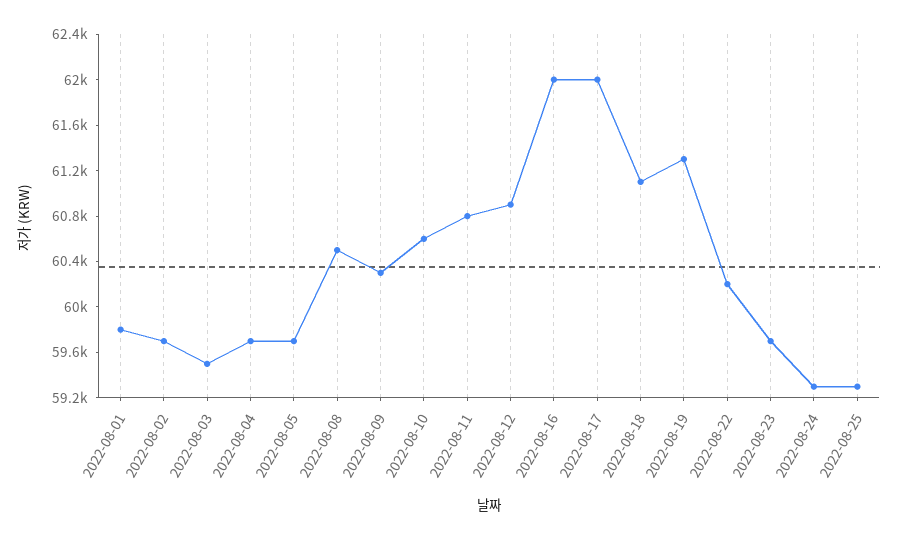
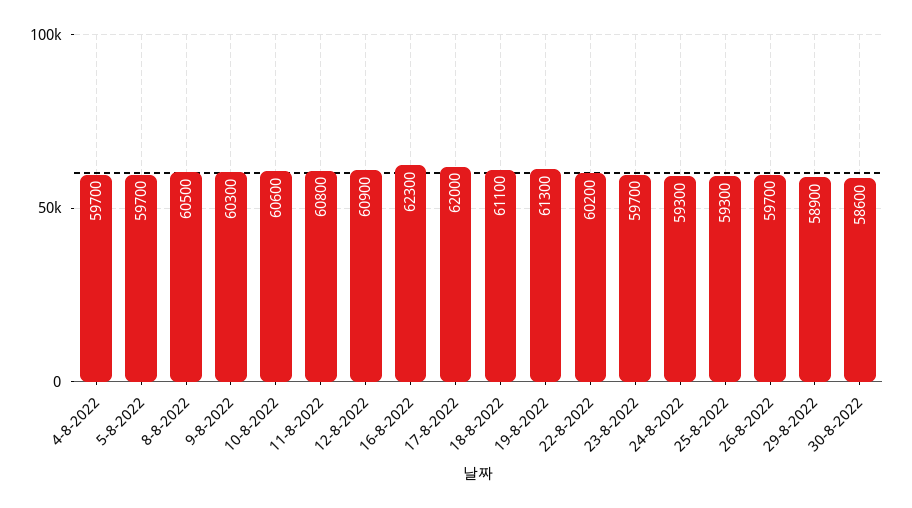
2022-08-01: 59800 -> none
2022-08-02: 59700 -> none
2022-08-03: 59500 -> none
2022-08-16: 62000 -> 62300
26-8-2022: none -> 59700
29-8-2022: none -> 58900
30-8-2022: none -> 58600

